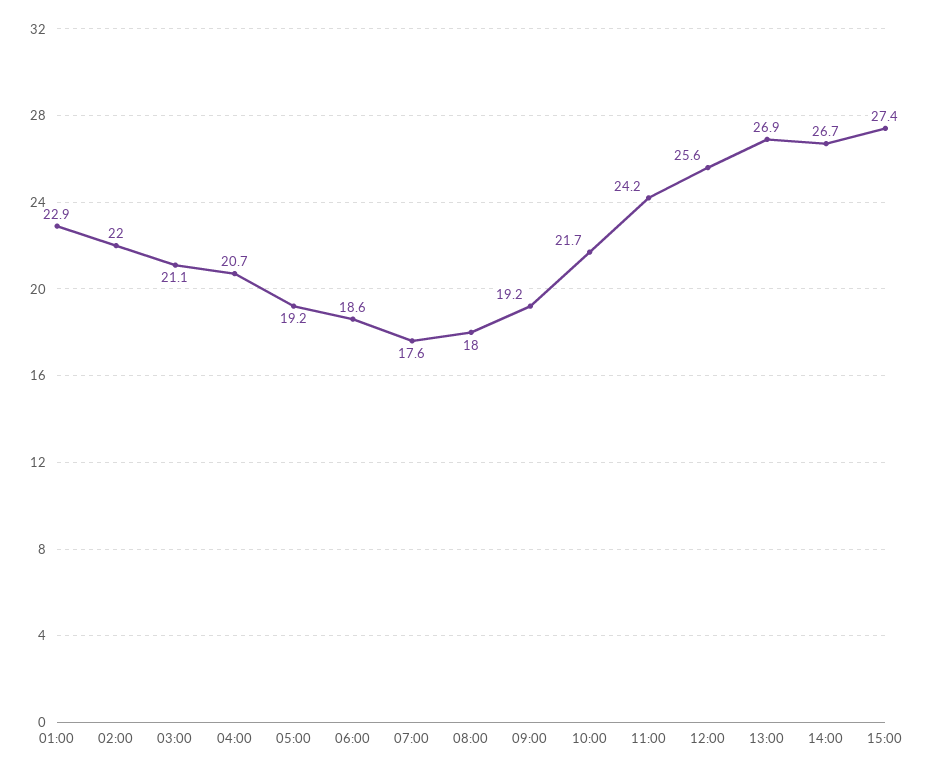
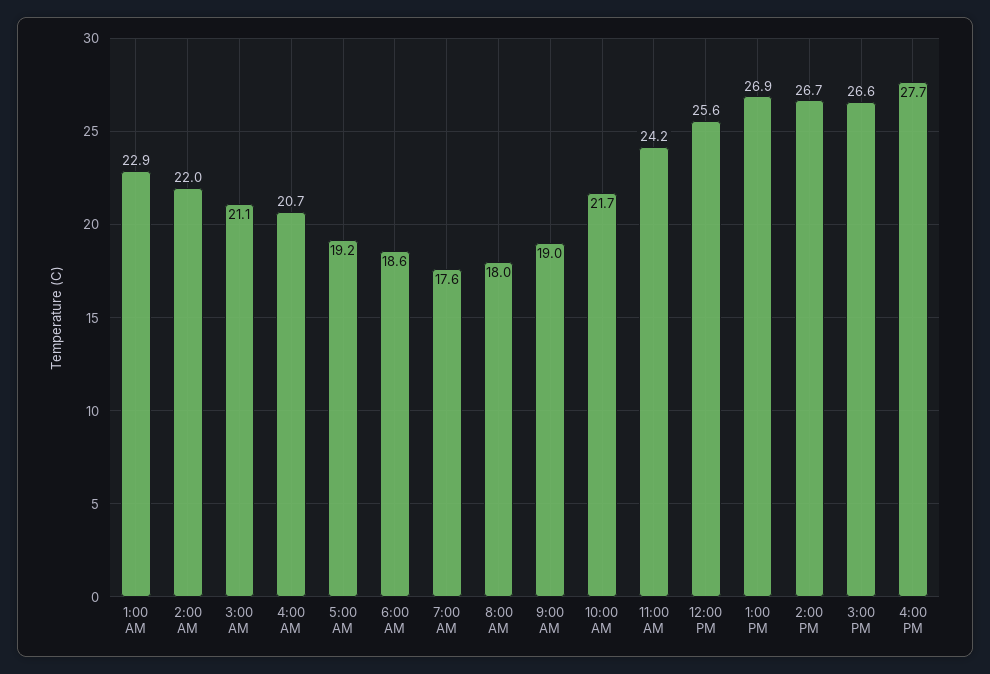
09:00: 19.2 -> 19
15:00: 27.4 -> 26.6
4:00 PM: none -> 27.7

